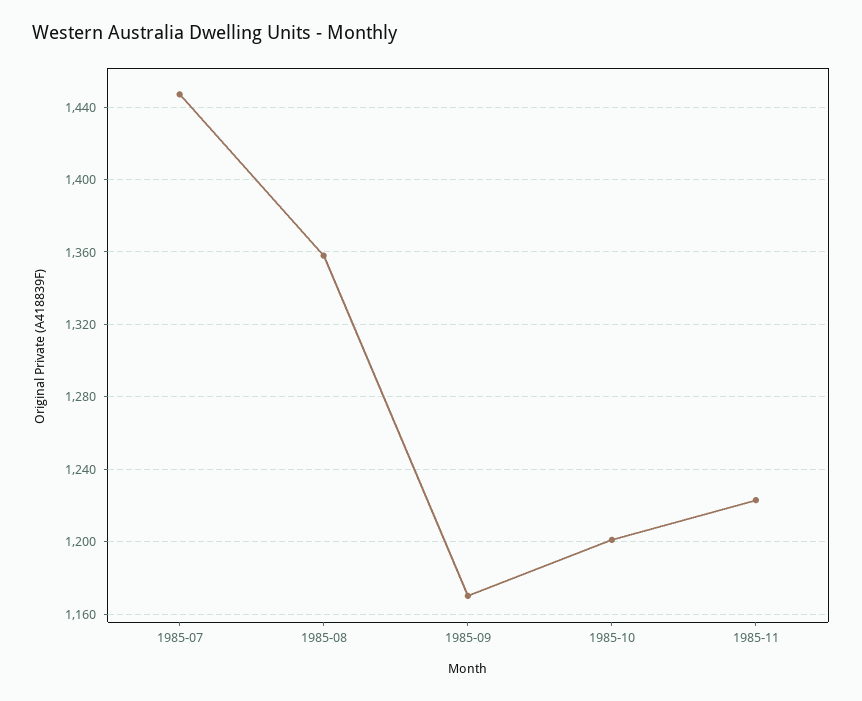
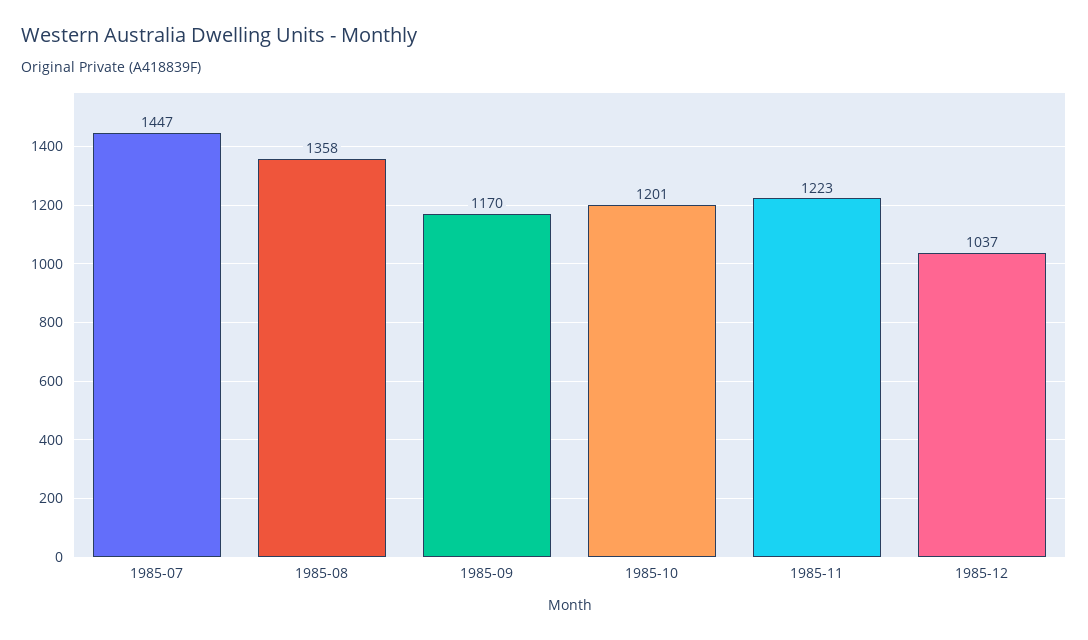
1985-12: none -> 1037

